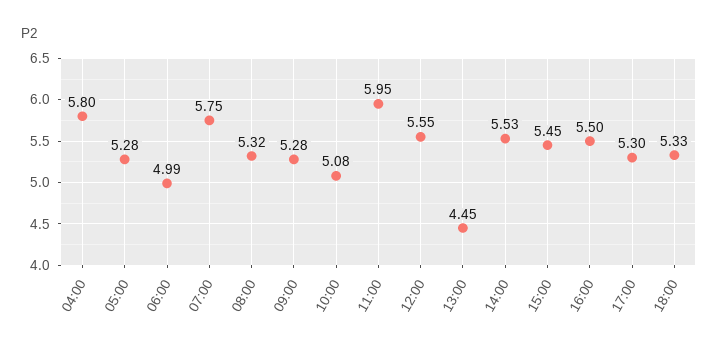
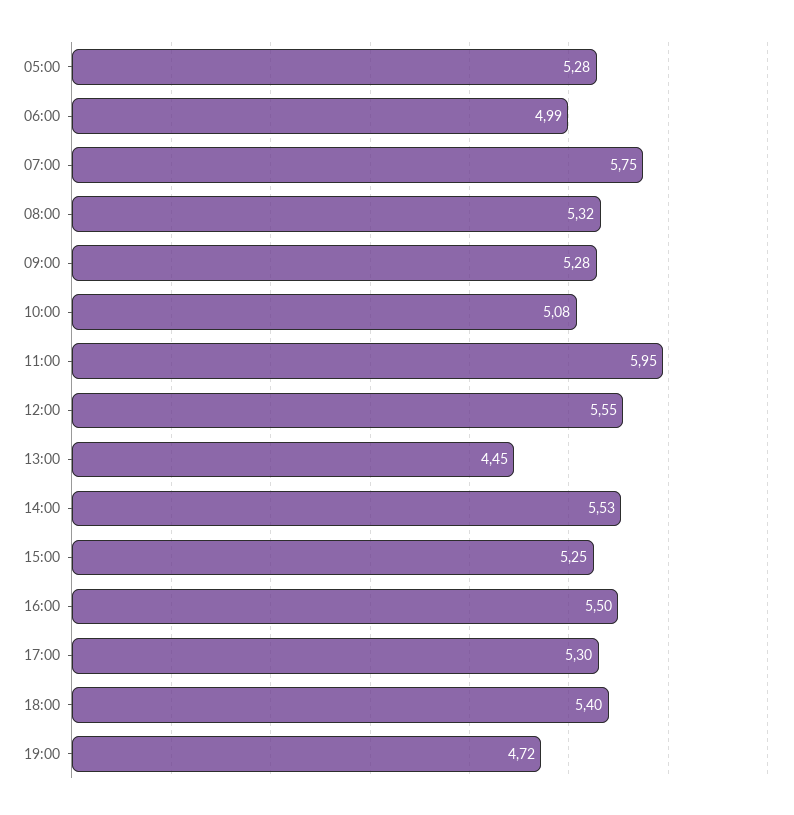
04:00: 5.8 -> none
15:00: 5.45 -> 5.25
18:00: 5.33 -> 5.4
19:00: none -> 4.72

